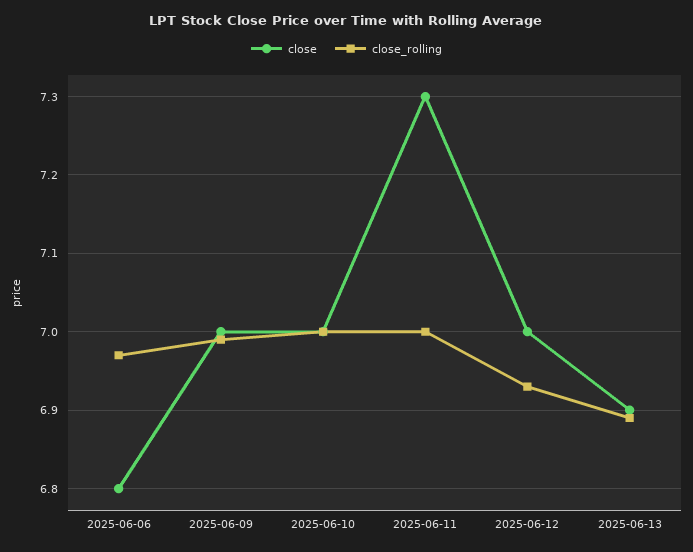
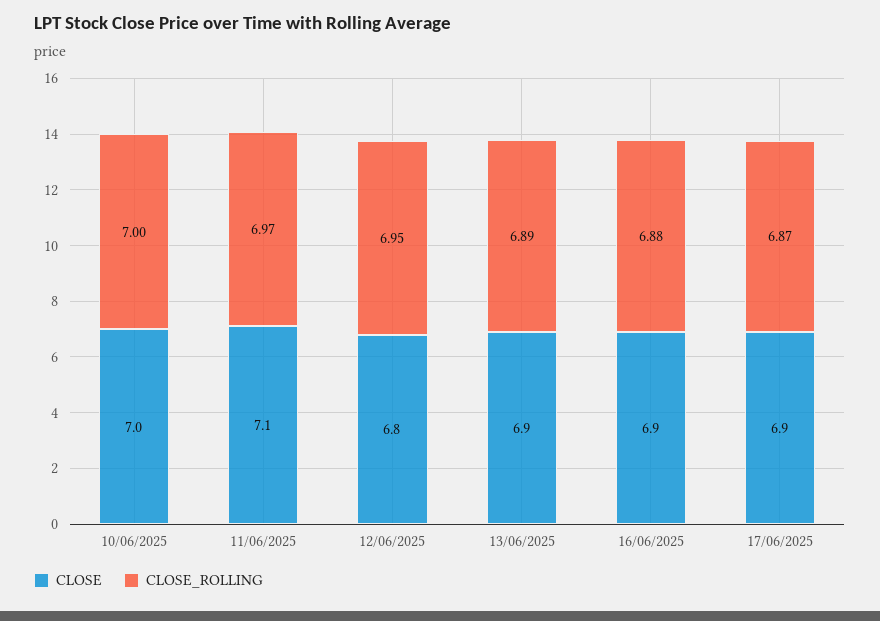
close, 2025-06-06: 6.8 -> none
close_rolling, 2025-06-06: 6.97 -> none
close, 2025-06-09: 7 -> none
close_rolling, 2025-06-09: 6.99 -> none
close, 2025-06-11: 7.3 -> 7.1
close_rolling, 2025-06-11: 7 -> 6.97
close, 2025-06-12: 7 -> 6.8
close_rolling, 2025-06-12: 6.93 -> 6.95
close, 16/06/2025: none -> 6.9
close_rolling, 16/06/2025: none -> 6.88
close, 17/06/2025: none -> 6.9
close_rolling, 17/06/2025: none -> 6.87

